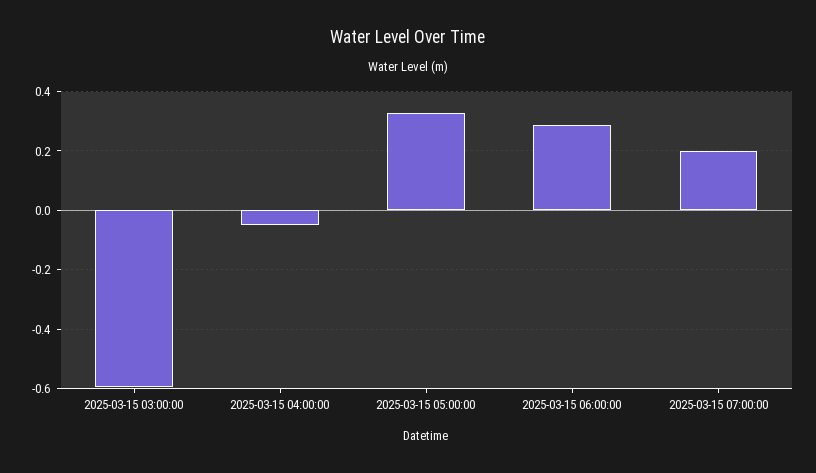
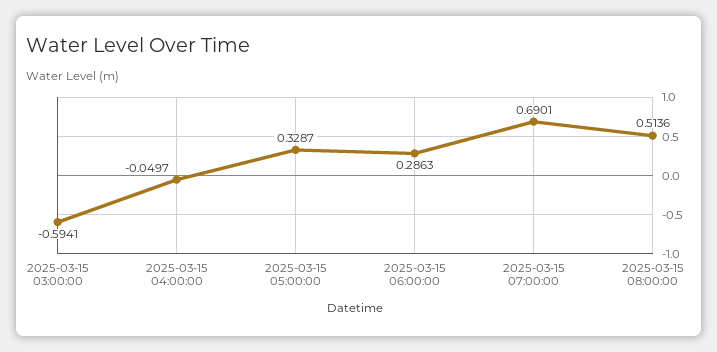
2025-03-15 07:00:00: 0.2 -> 0.6901
2025-03-15 08:00:00: none -> 0.5136

